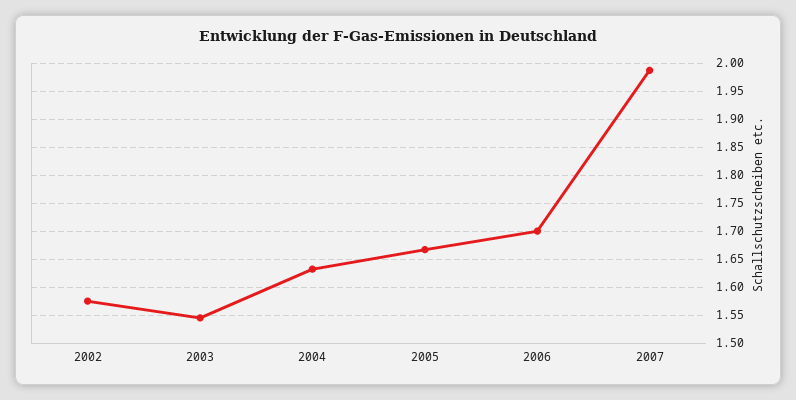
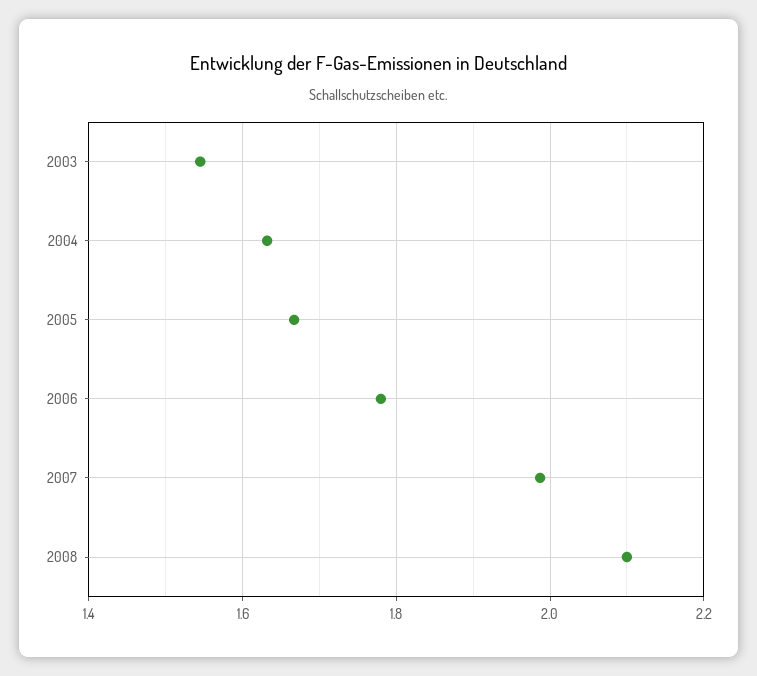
2002: 1.575 -> none
2006: 1.7 -> 1.78
2008: none -> 2.1

